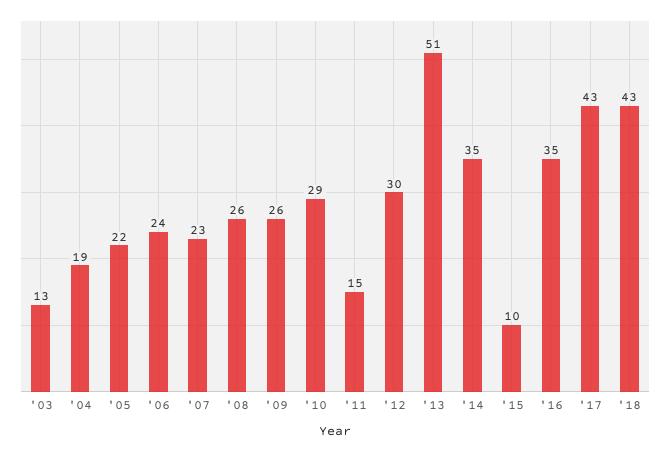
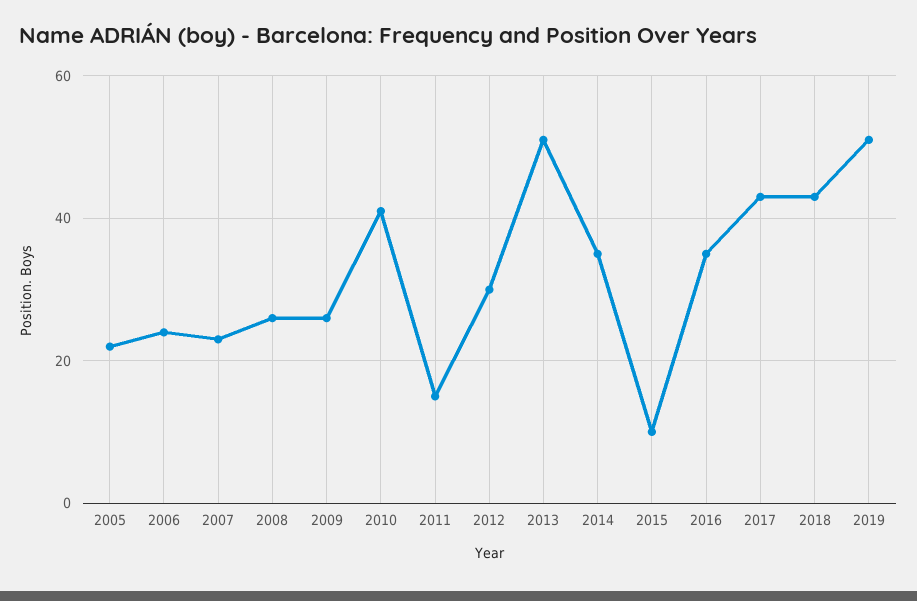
'03: 13 -> none
'04: 19 -> none
'10: 29 -> 40
2019: none -> 50

